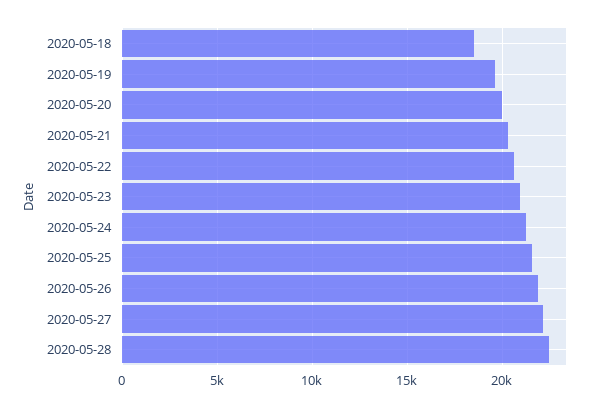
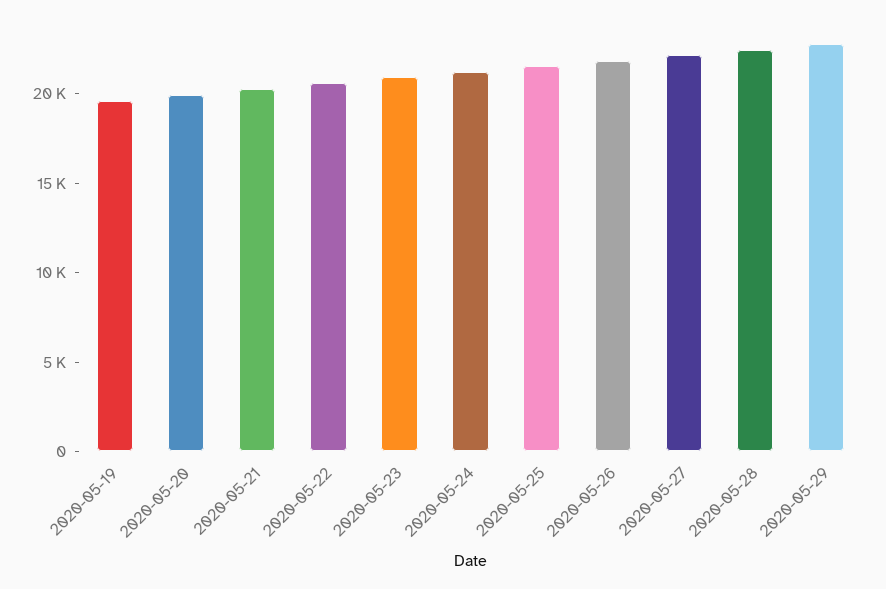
2020-05-18: 18500 -> none
2020-05-29: none -> 23000

